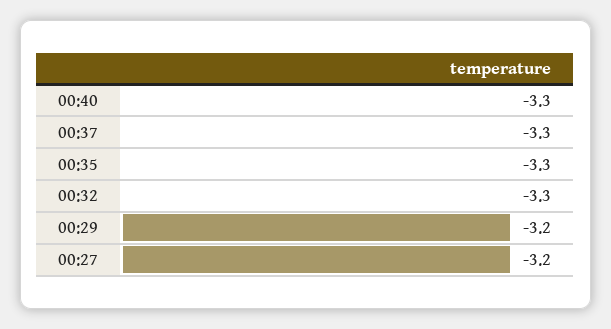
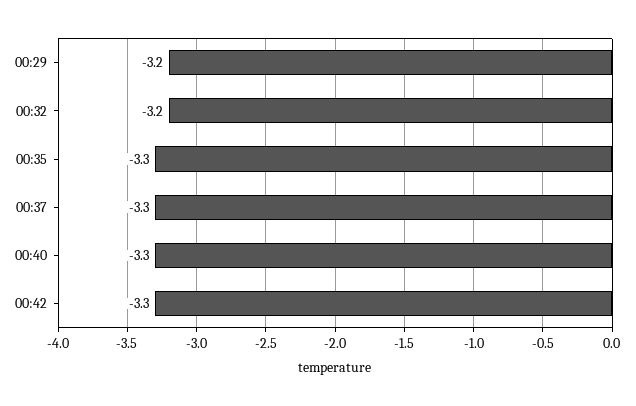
00:32: -3.3 -> -3.2
00:27: -3.2 -> none
00:42: none -> -3.3

